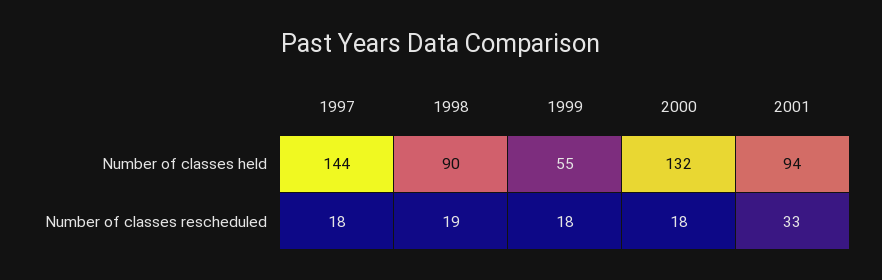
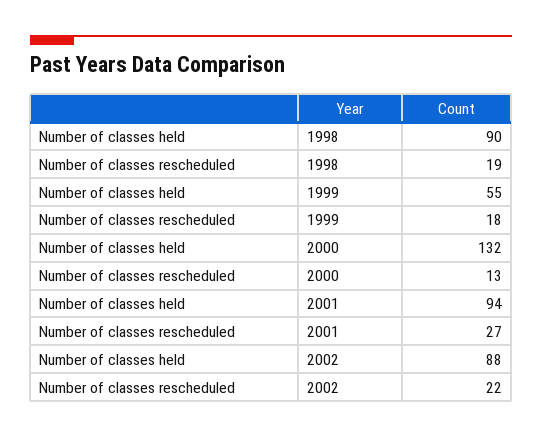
1997, Number of classes held: 144 -> none
1997, Number of classes rescheduled: 18 -> none
2000, Number of classes rescheduled: 18 -> 13
2001, Number of classes rescheduled: 33 -> 27
2002, Number of classes held: none -> 88
2002, Number of classes rescheduled: none -> 22

